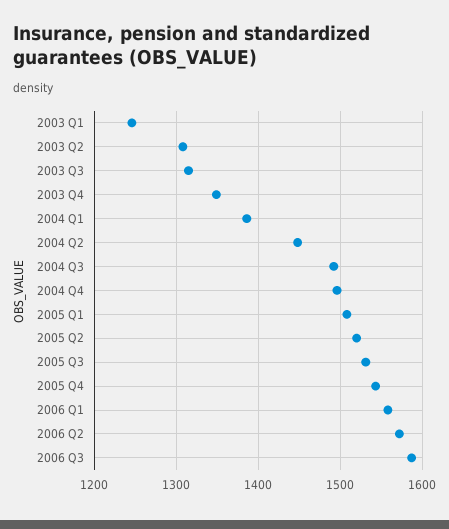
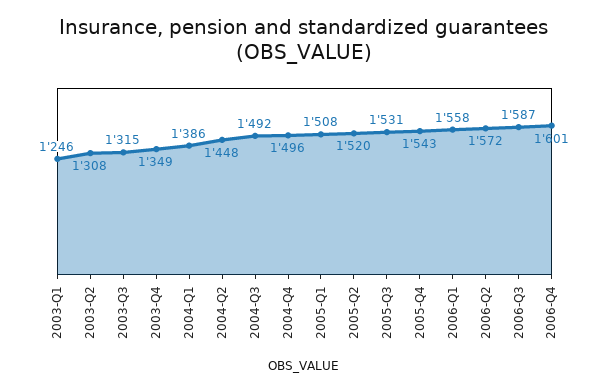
2006-Q4: none -> 1601

